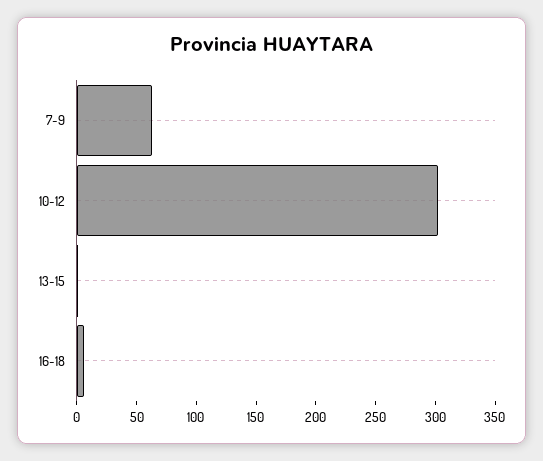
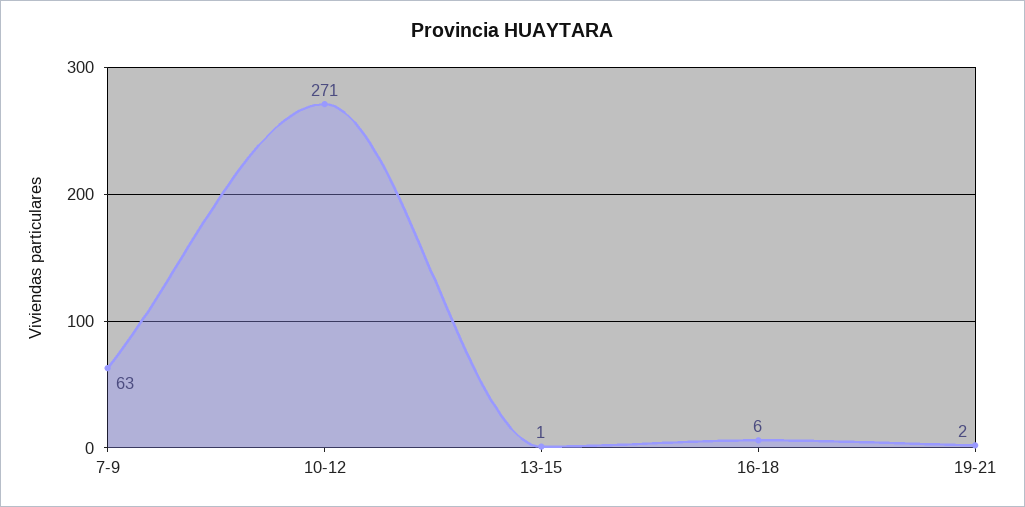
10-12: 300 -> 271
19-21: none -> 2

